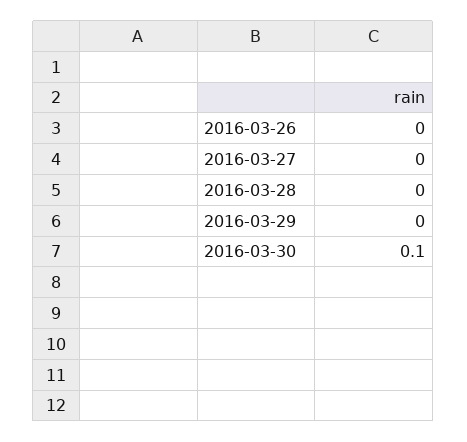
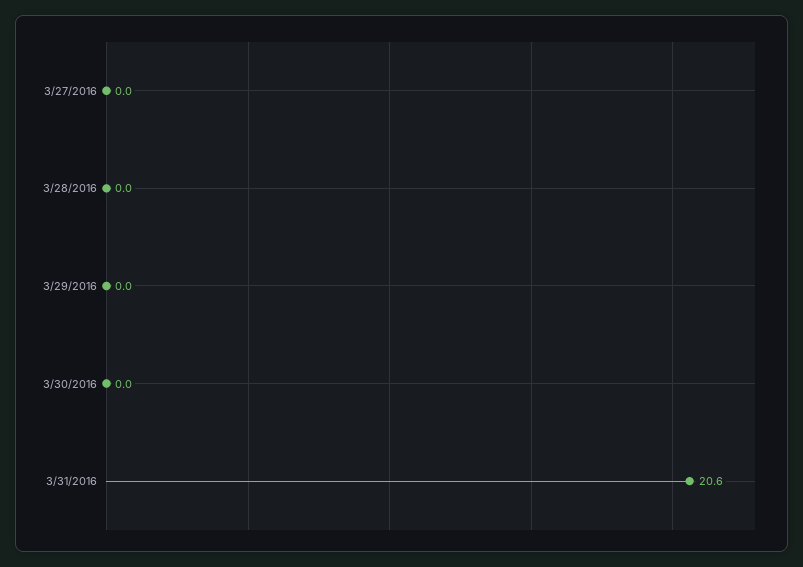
2016-03-26: 0 -> none
2016-03-30: 0.1 -> 0
3/31/2016: none -> 20.6

